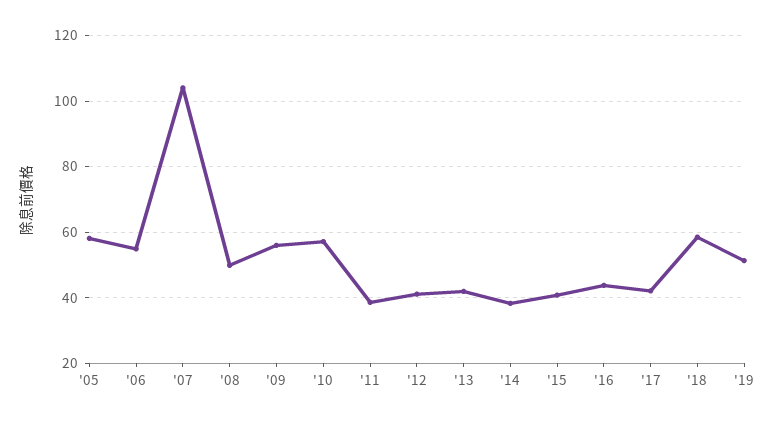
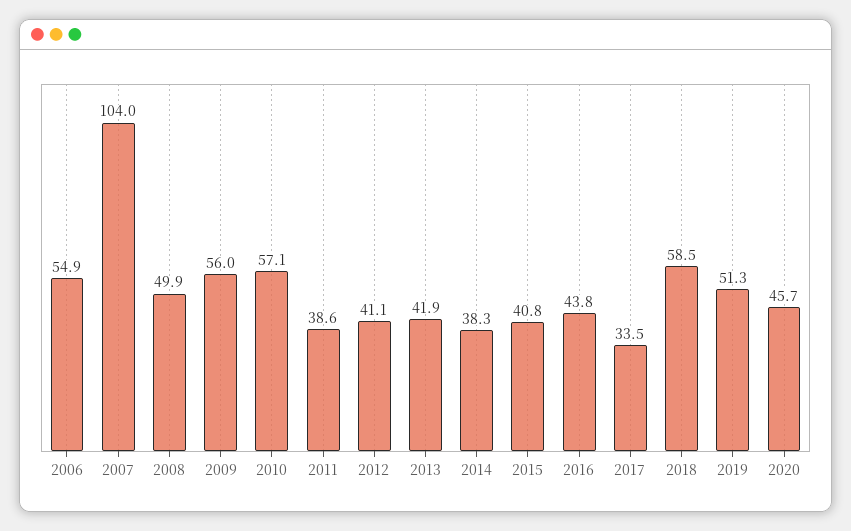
'05: 58 -> none
'17: 42 -> 33.5
2020: none -> 45.7

